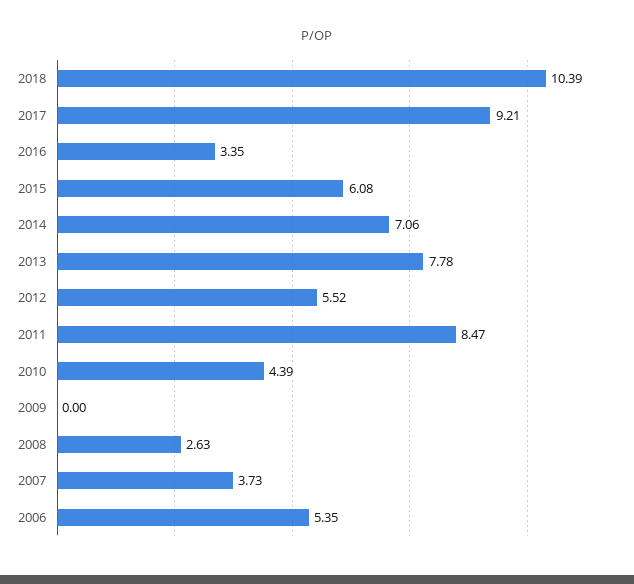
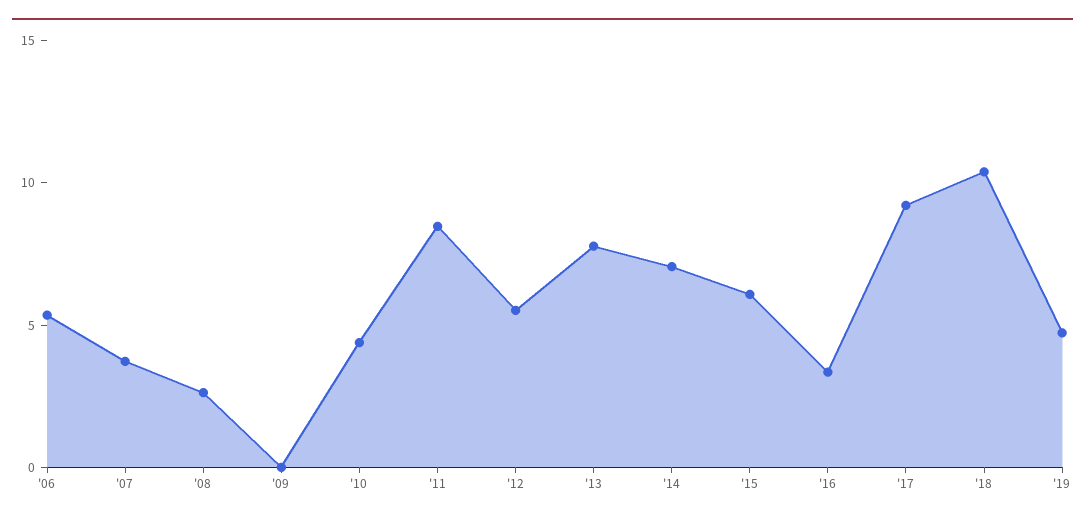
'19: none -> 5

